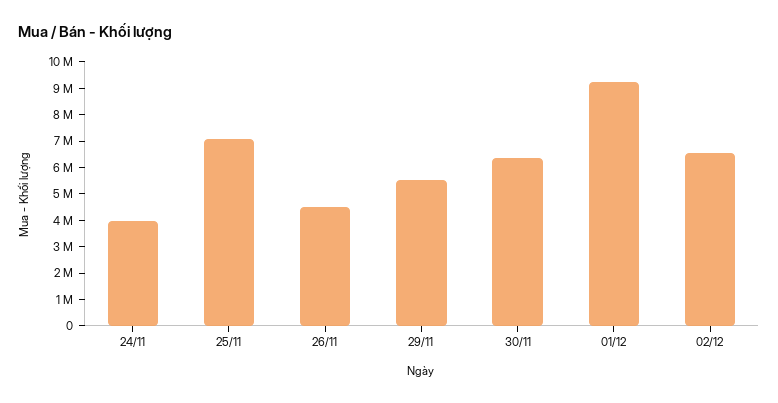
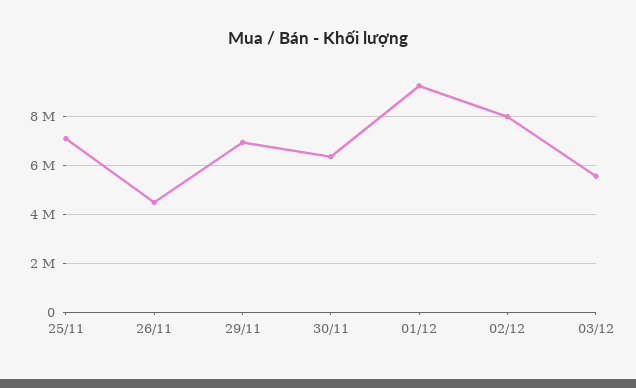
24/11: 4000000 -> none
29/11: 5500000 -> 7000000
02/12: 6500000 -> 8000000
03/12: none -> 5500000

